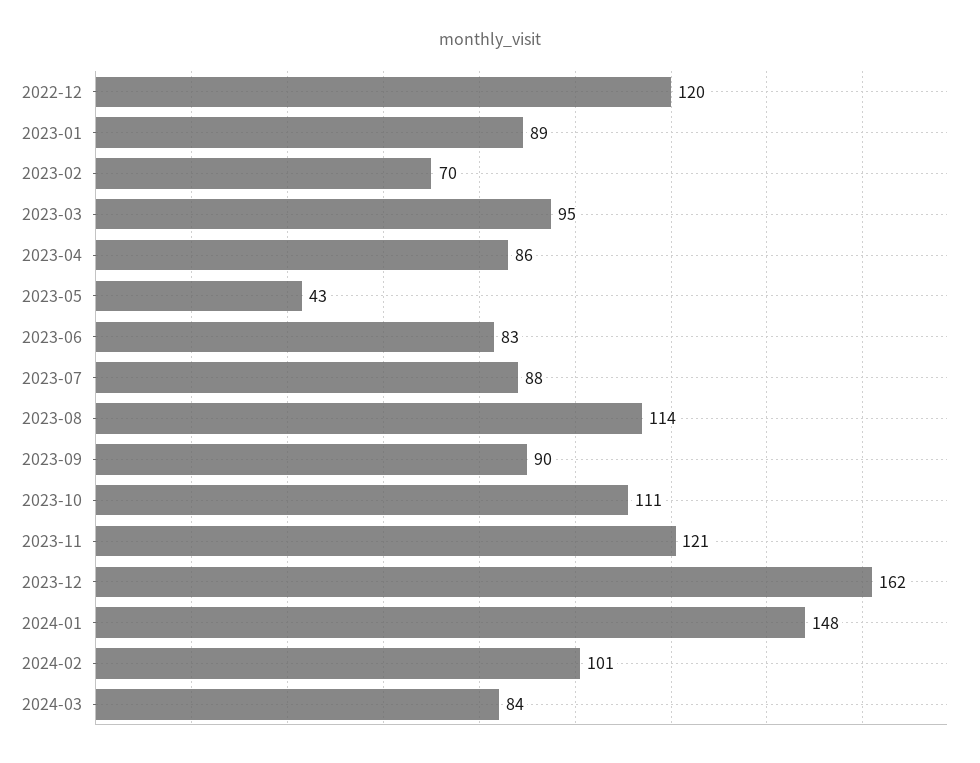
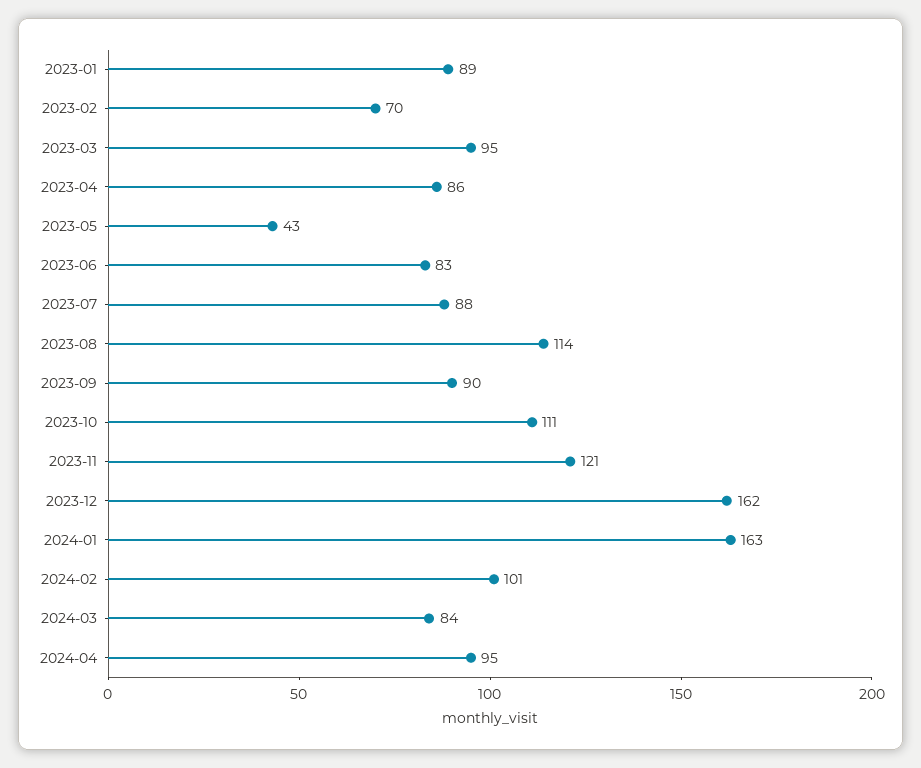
2022-12: 120 -> none
2024-01: 148 -> 163
2024-04: none -> 95

